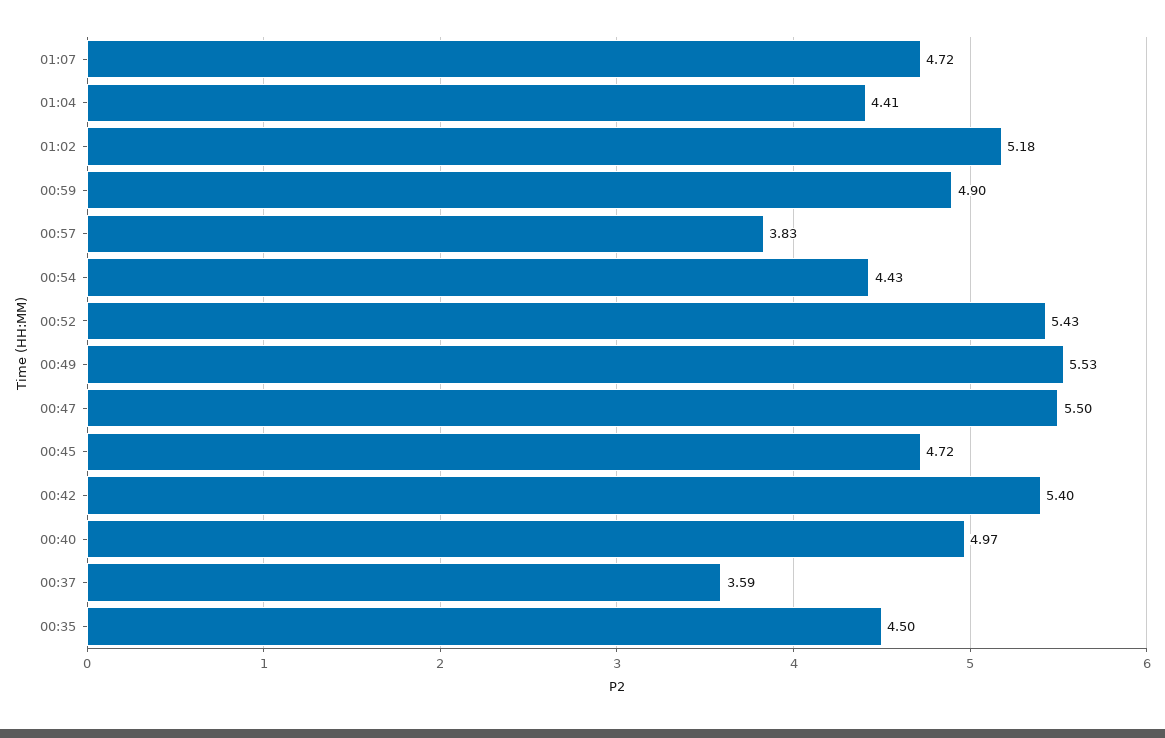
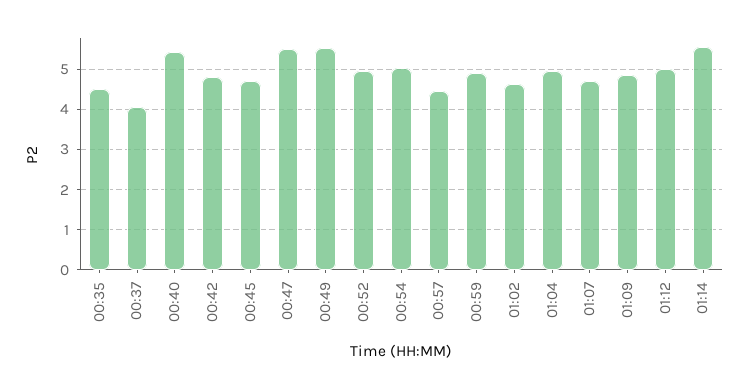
01:04: 4.41 -> 5
01:02: 5.18 -> 4.6
00:57: 3.83 -> 4.4
00:54: 4.43 -> 5
00:52: 5.43 -> 5
00:42: 5.4 -> 4.8
00:40: 4.97 -> 5.4
00:37: 3.59 -> 4
01:09: none -> 4.8
01:12: none -> 5
01:14: none -> 5.6

